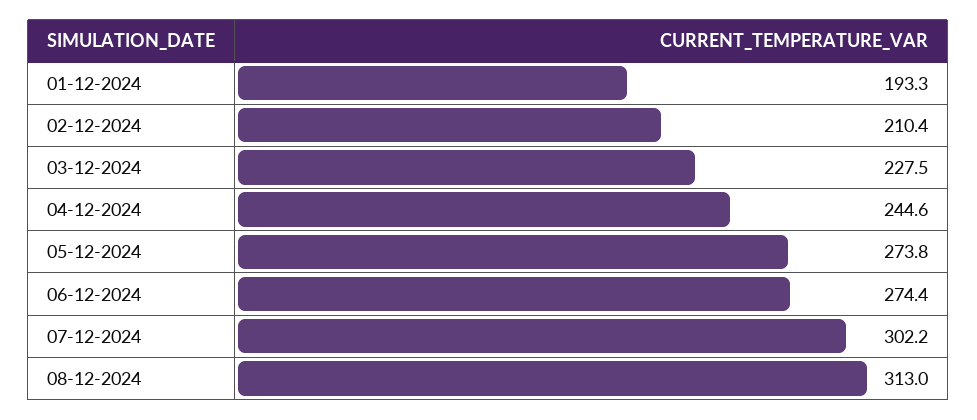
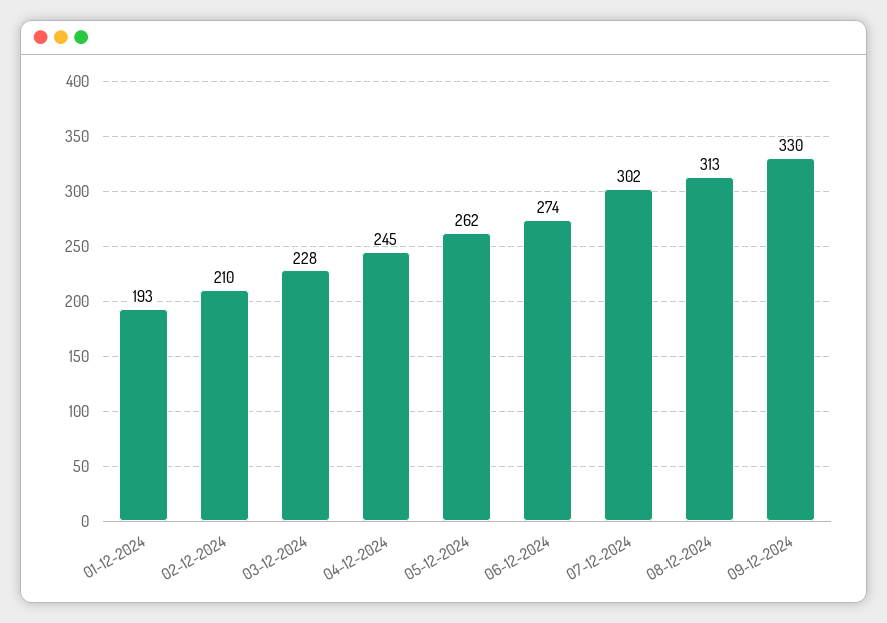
05-12-2024: 273.8 -> 262
09-12-2024: none -> 330

